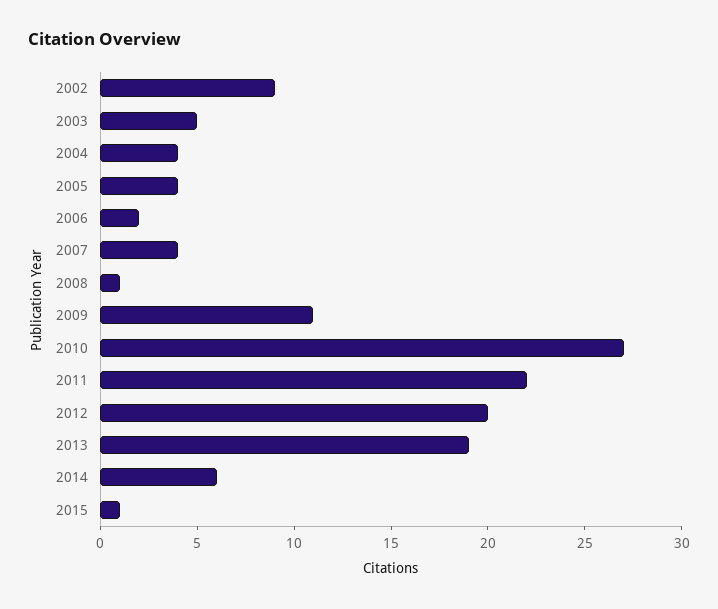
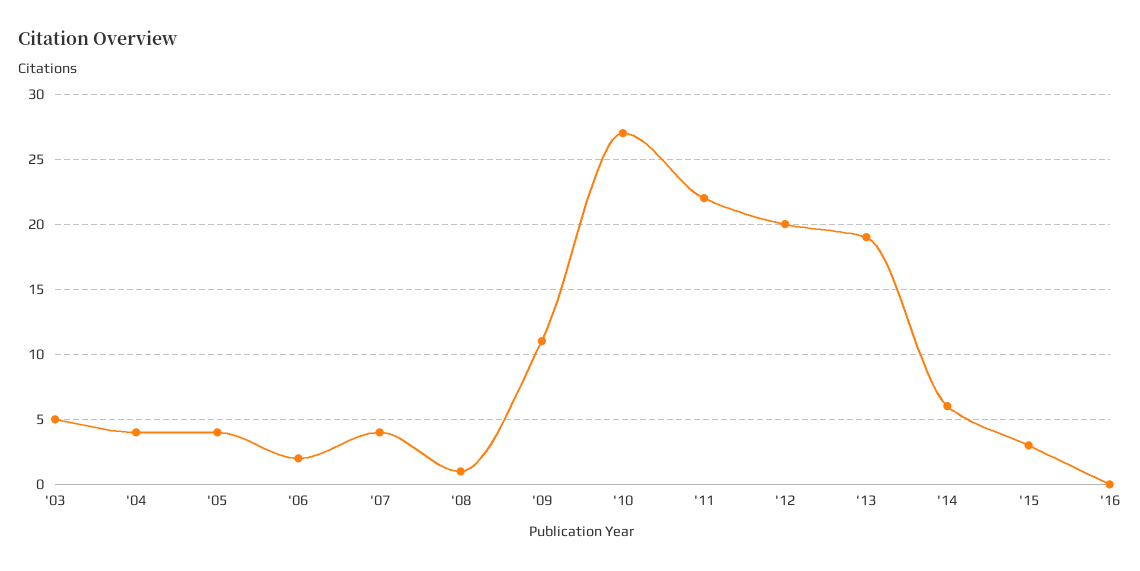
2002: 9 -> none
2015: 1 -> 3
'16: none -> 0

